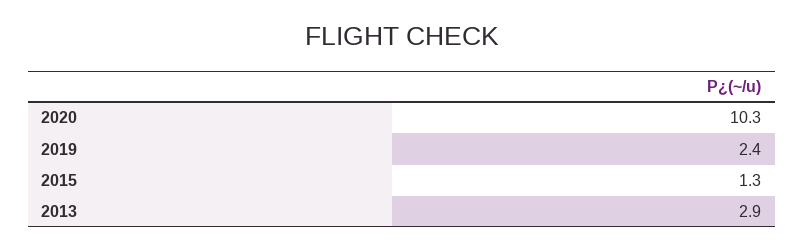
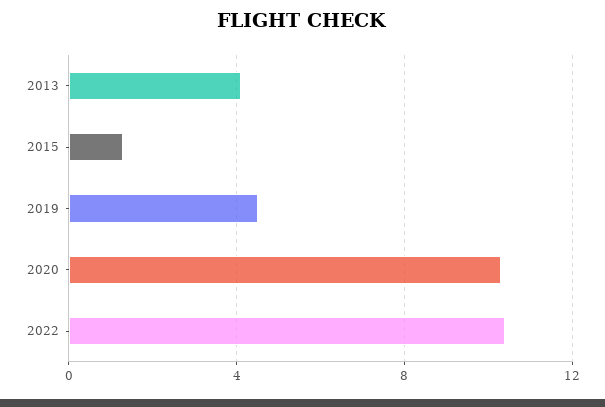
2019: 2.4 -> 4.5
2013: 2.9 -> 4
2022: none -> 10.5

